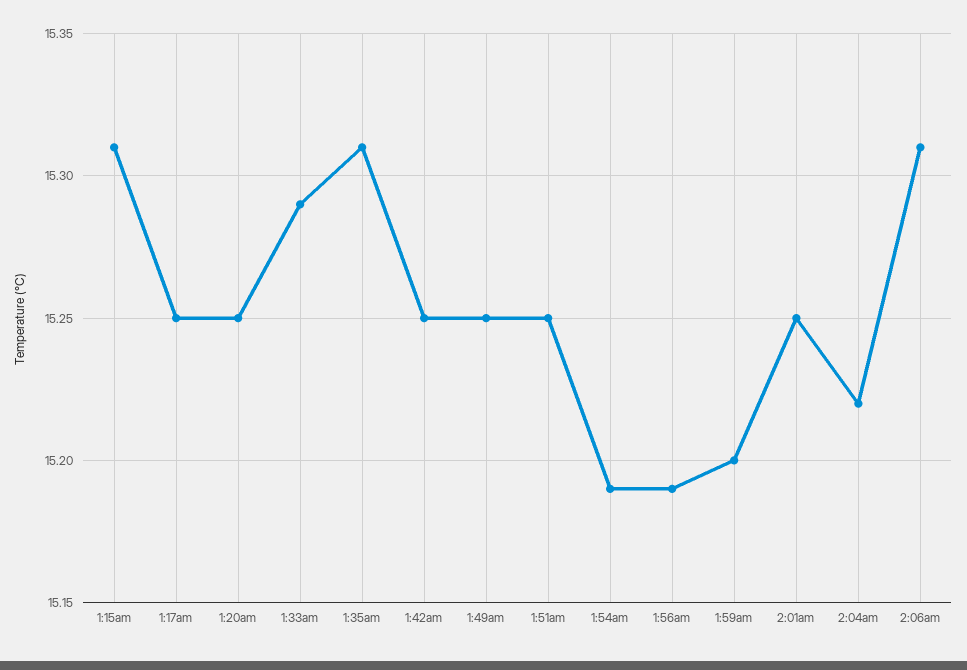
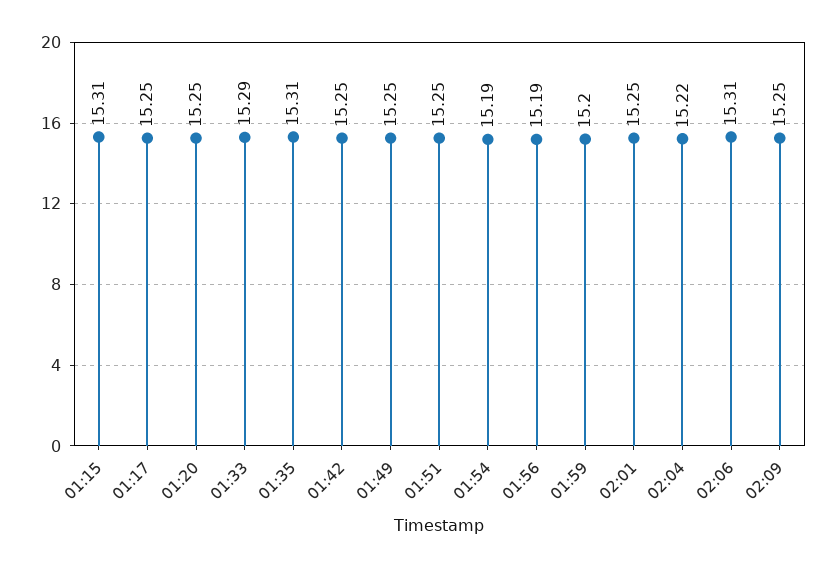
02:09: none -> 15.25

